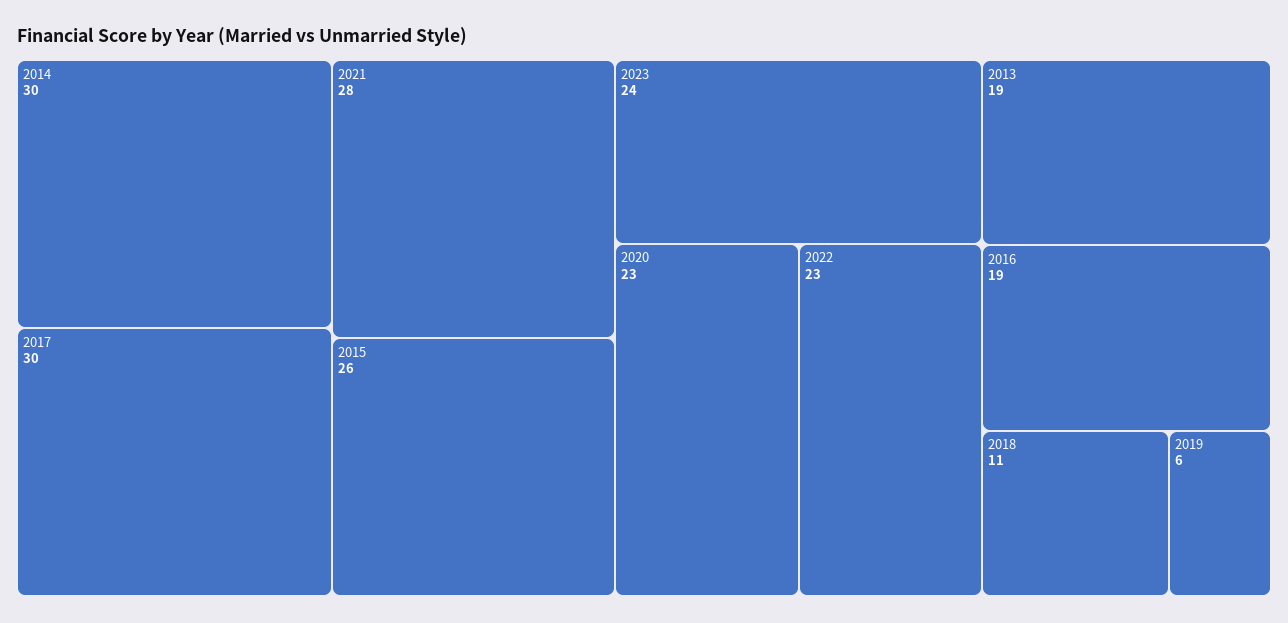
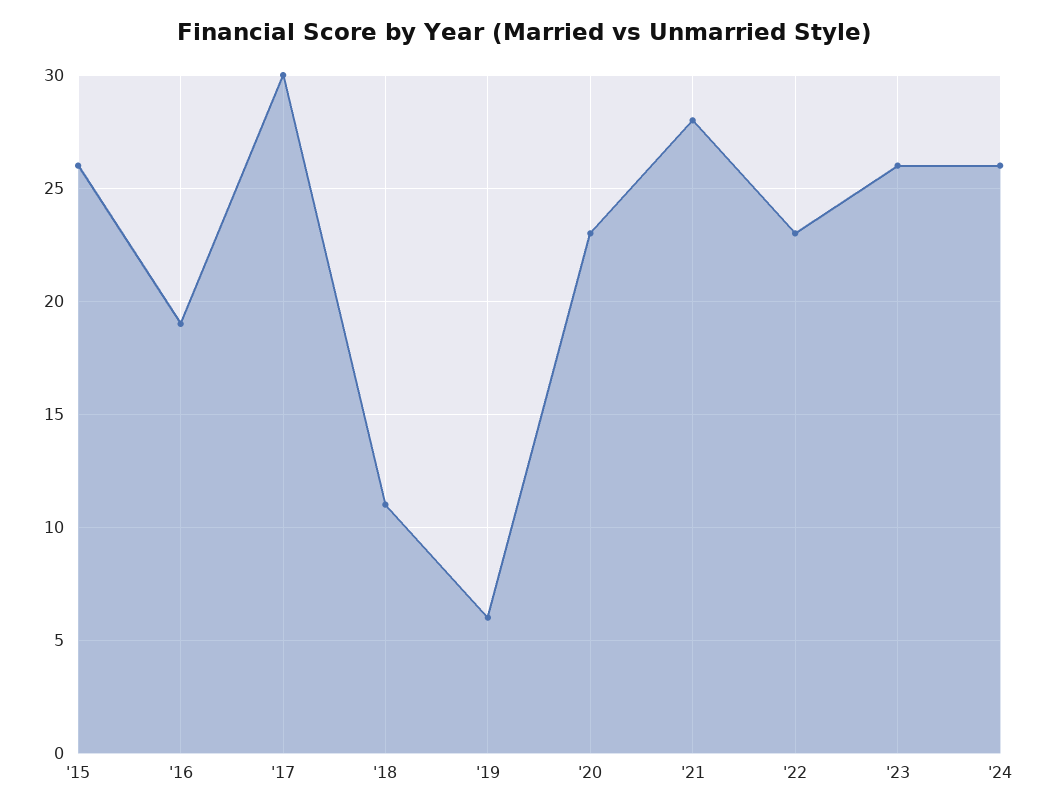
2014: 30 -> none
2023: 24 -> 26
2013: 19 -> none
'24: none -> 26

